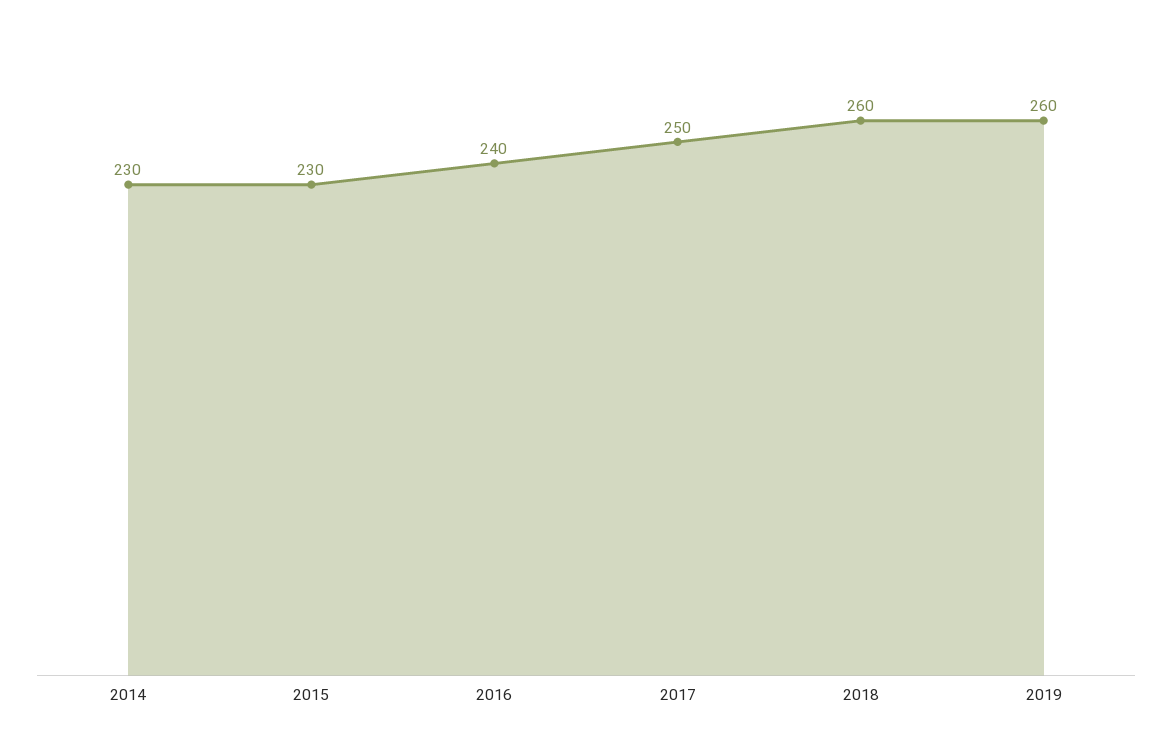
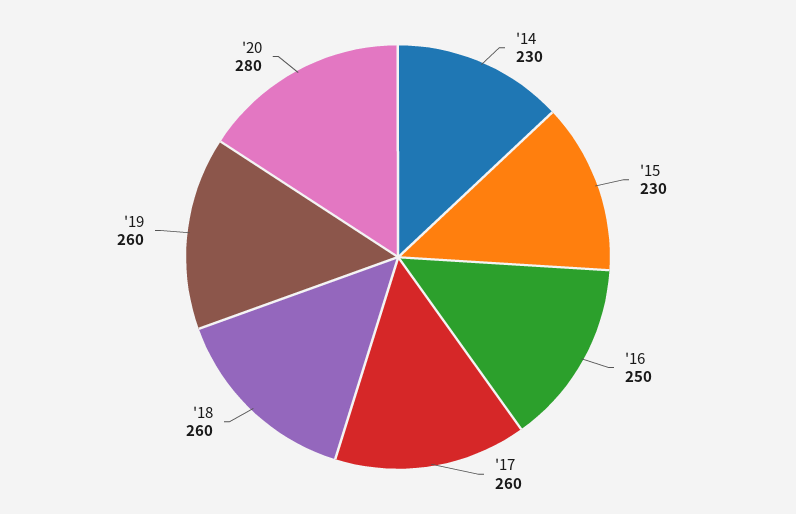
2016: 240 -> 250
2017: 250 -> 260
'20: none -> 280

